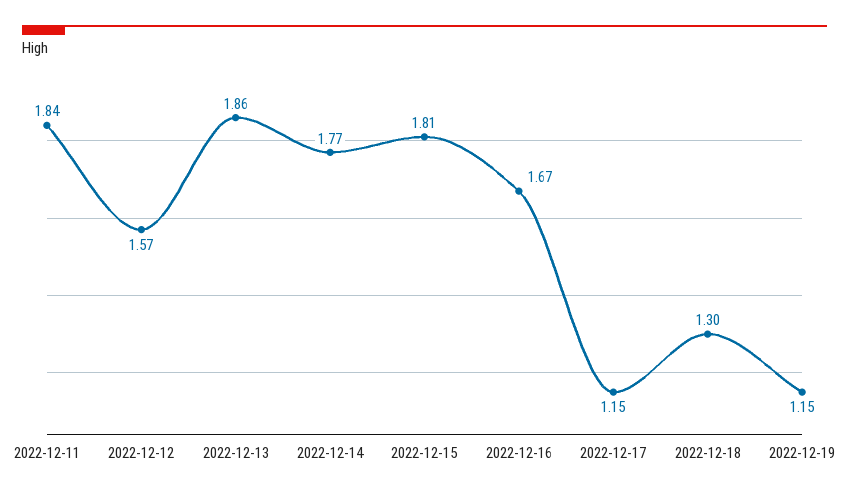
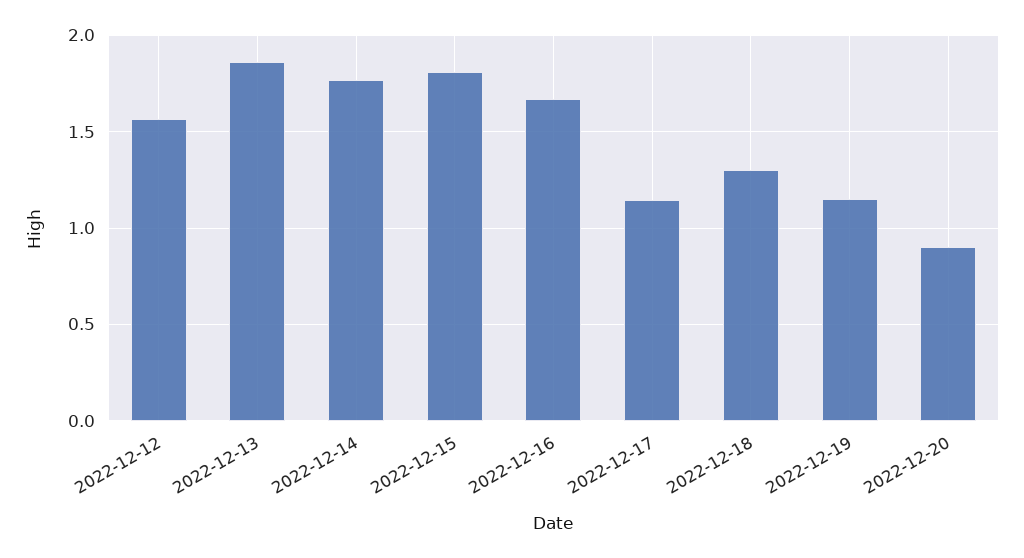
2022-12-11: 1.84 -> none
2022-12-20: none -> 0.9

